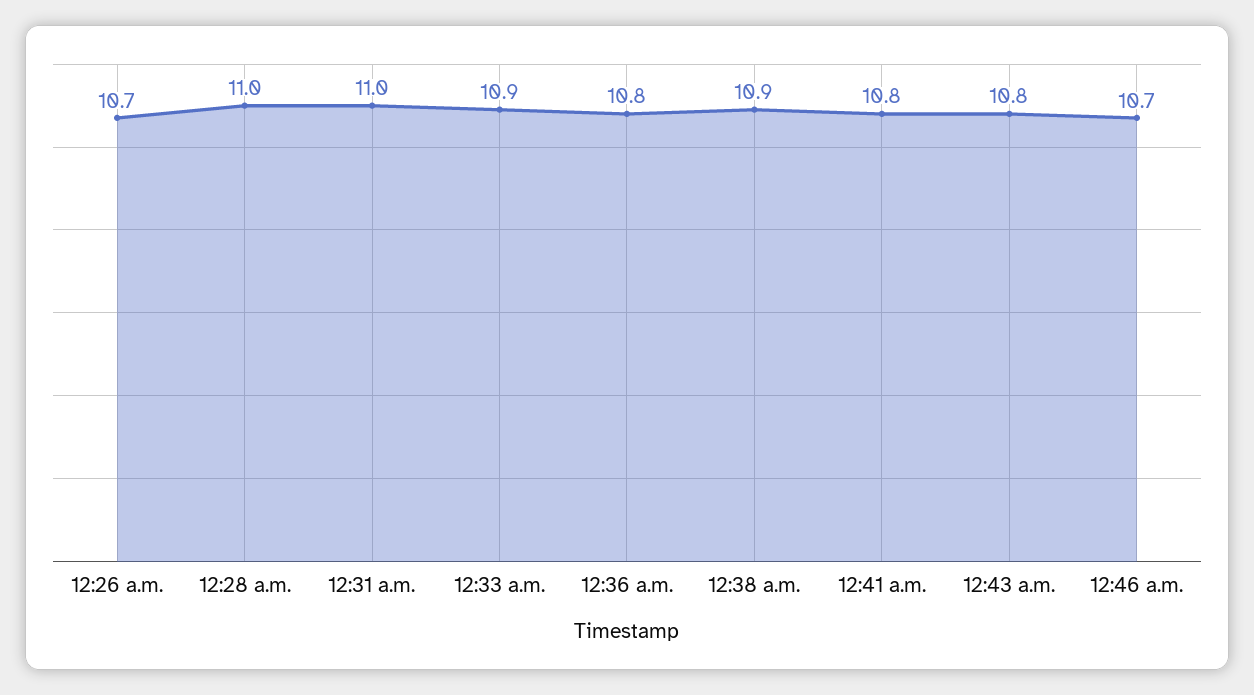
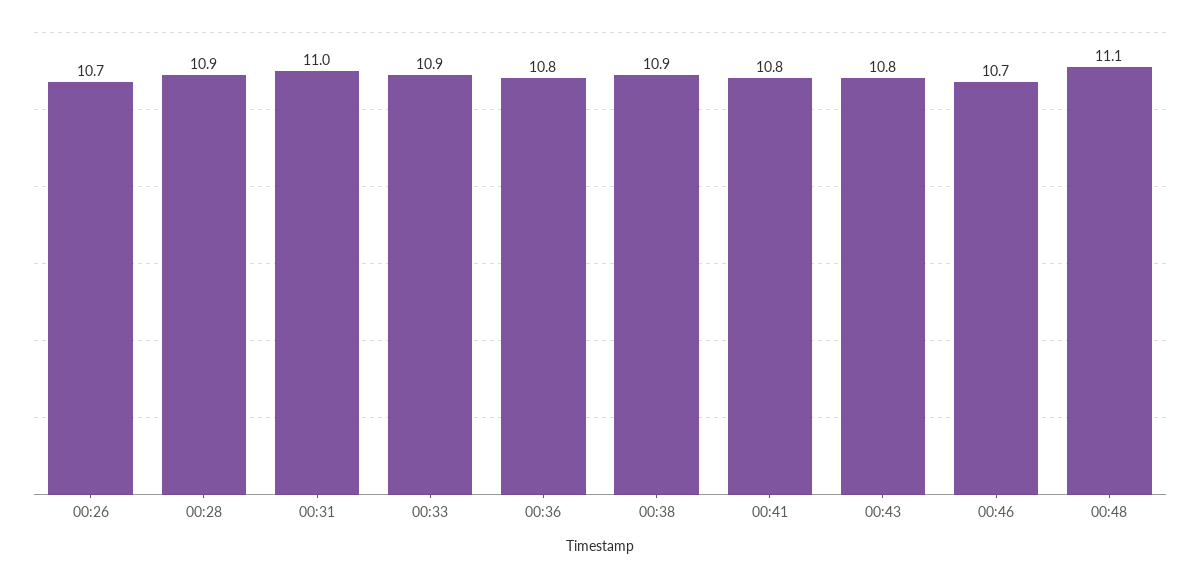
12:28 a.m.: 11 -> 10.9
00:48: none -> 11.1

